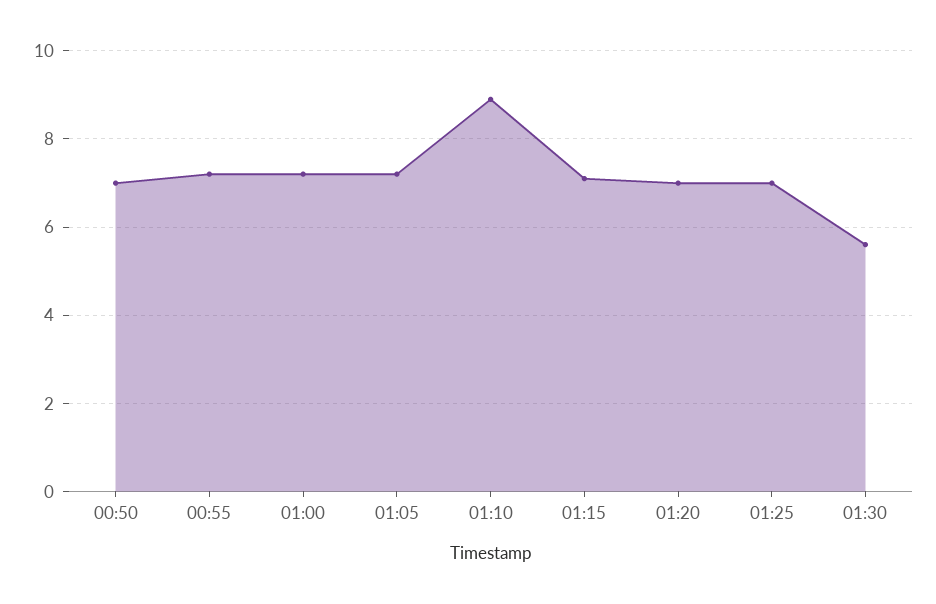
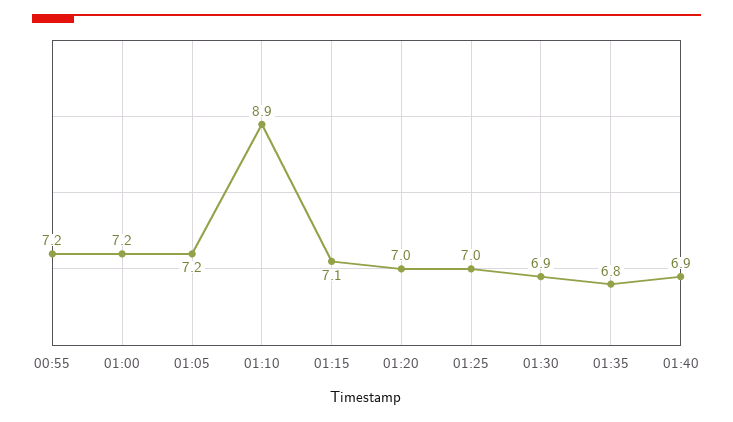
00:50: 7 -> none
01:30: 5.5 -> 6.9
01:35: none -> 6.8
01:40: none -> 6.9

